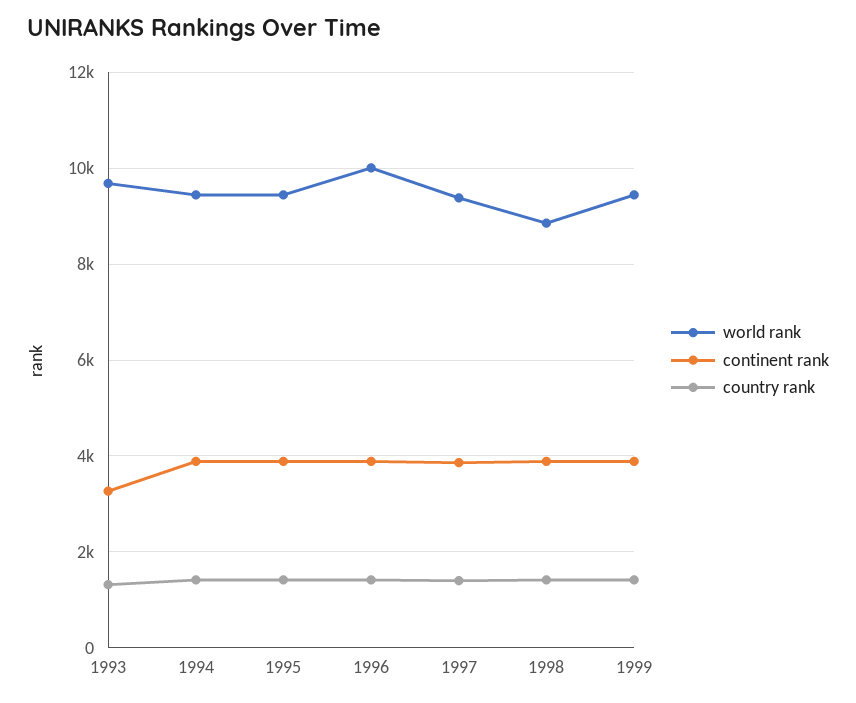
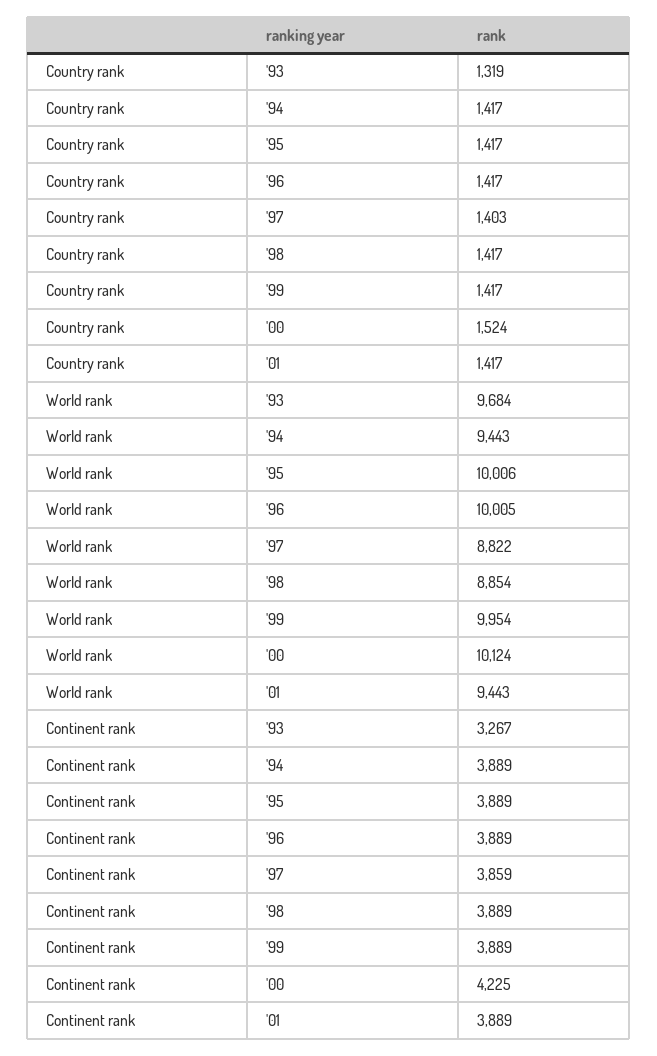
world rank, 1995: 9400 -> 10006
world rank, 1997: 9400 -> 8822
world rank, 1999: 9400 -> 9954
country rank, '00: none -> 1524
country rank, '01: none -> 1417
world rank, '00: none -> 10124
world rank, '01: none -> 9443
continent rank, '00: none -> 4225
continent rank, '01: none -> 3889

